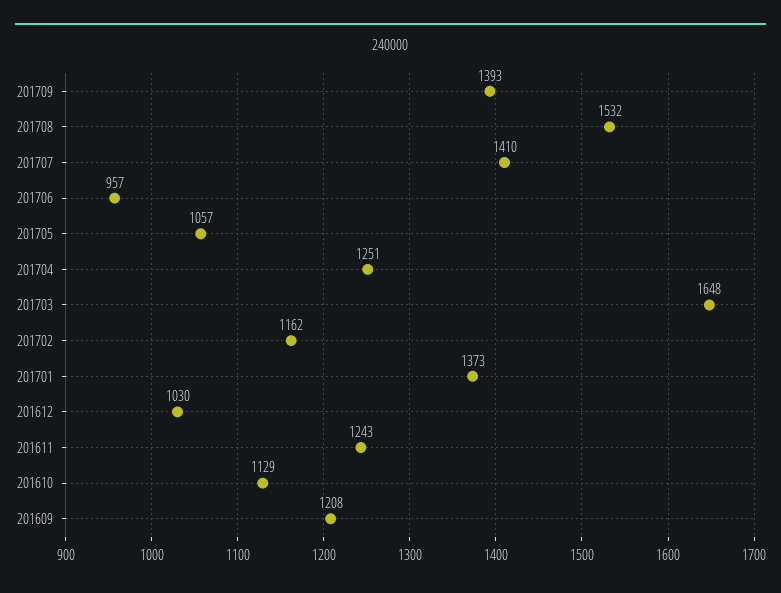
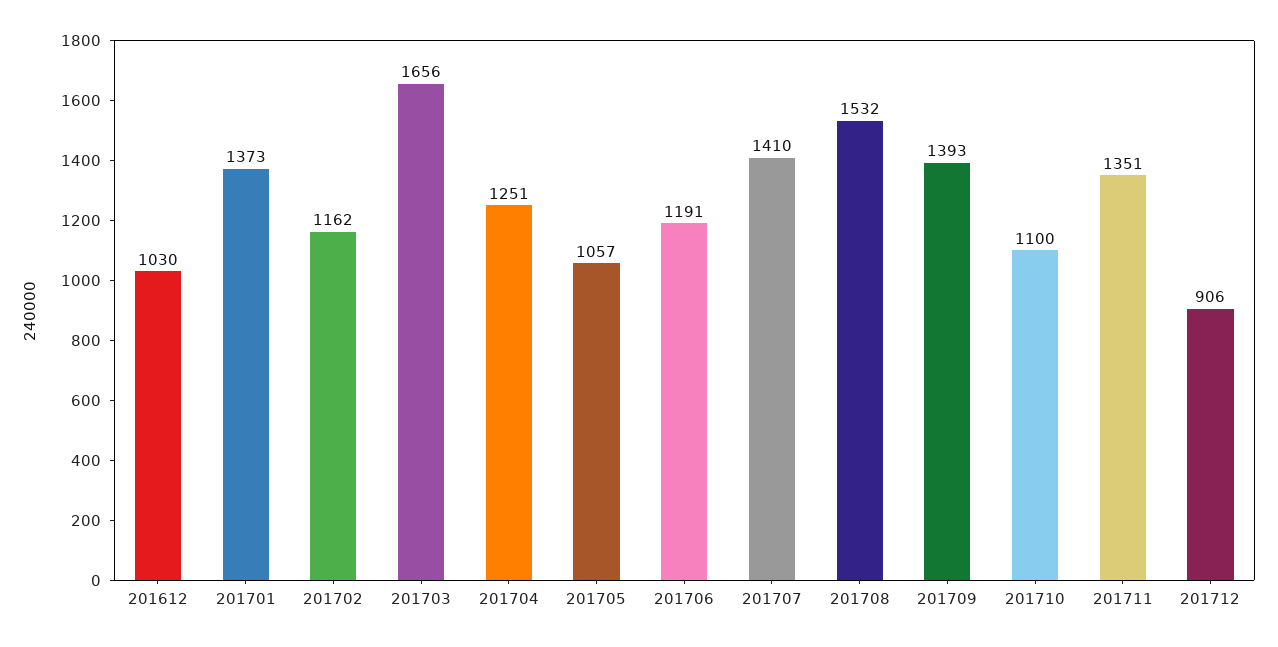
201706: 957 -> 1191
201703: 1648 -> 1656
201611: 1243 -> none
201610: 1129 -> none
201609: 1208 -> none
201710: none -> 1100
201711: none -> 1351
201712: none -> 906

